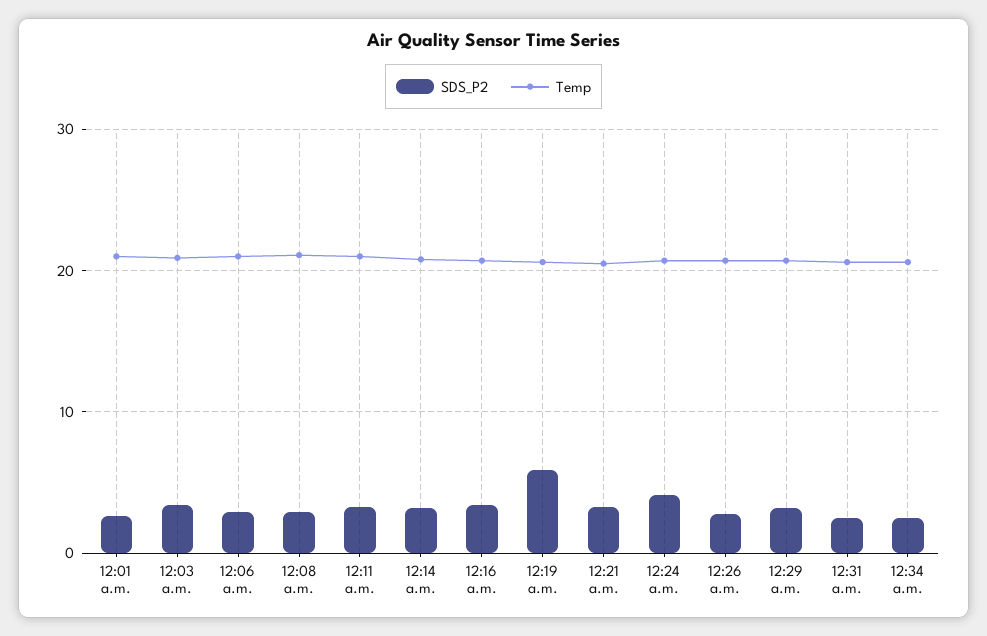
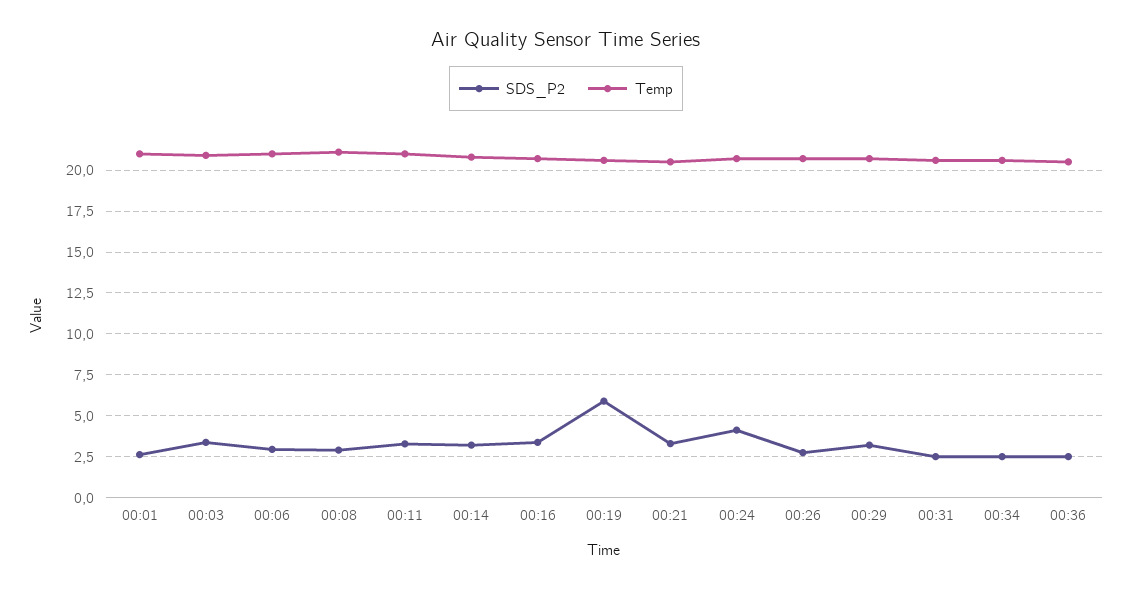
SDS_P2, 00:36: none -> 2.5
Temp, 00:36: none -> 20.5

